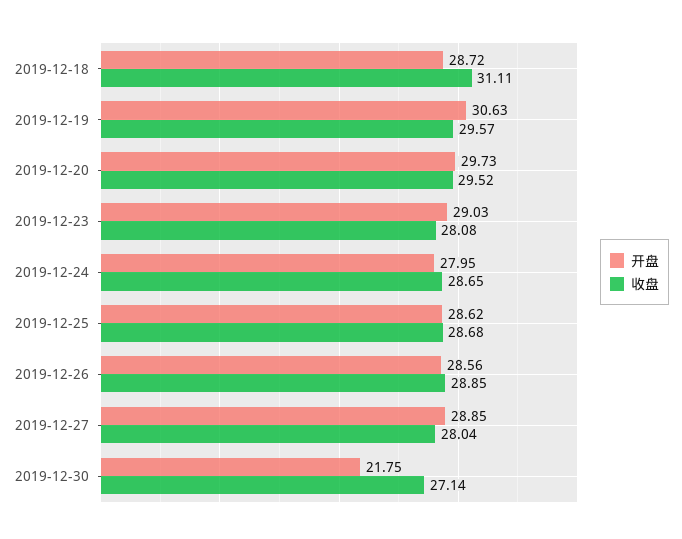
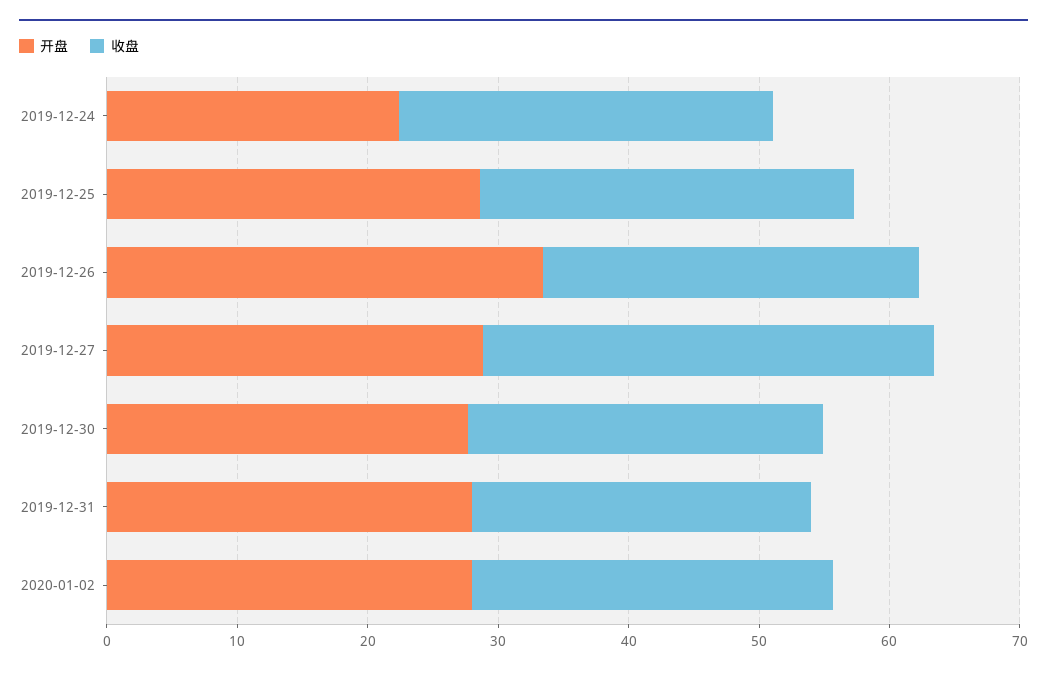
开盘, 2019-12-18: 28.72 -> none
收盘, 2019-12-18: 31.11 -> none
开盘, 2019-12-19: 30.63 -> none
收盘, 2019-12-19: 29.57 -> none
开盘, 2019-12-20: 29.73 -> none
收盘, 2019-12-20: 29.52 -> none
开盘, 2019-12-23: 29.03 -> none
收盘, 2019-12-23: 28.08 -> none
开盘, 2019-12-24: 27.95 -> 22
开盘, 2019-12-26: 28.56 -> 34
收盘, 2019-12-27: 28.04 -> 34
开盘, 2019-12-30: 21.75 -> 28
开盘, 2019-12-31: none -> 28
收盘, 2019-12-31: none -> 26
开盘, 2020-01-02: none -> 28
收盘, 2020-01-02: none -> 28

